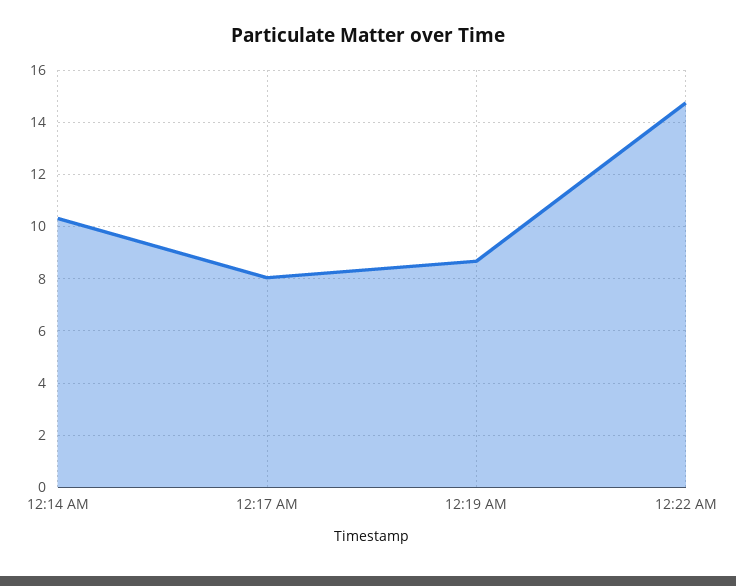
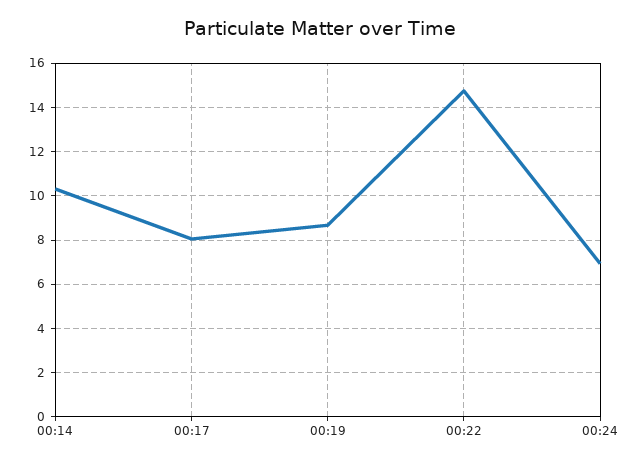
00:24: none -> 7

